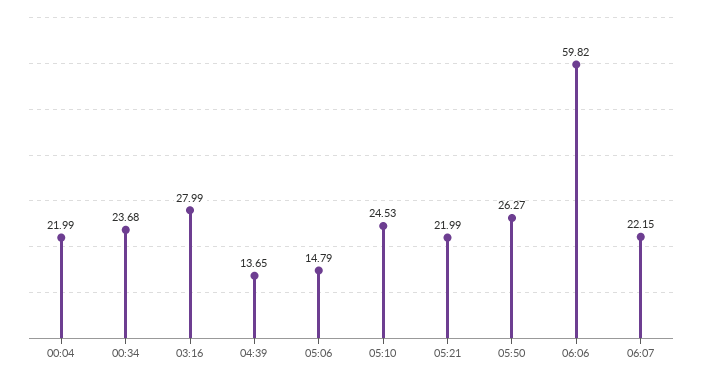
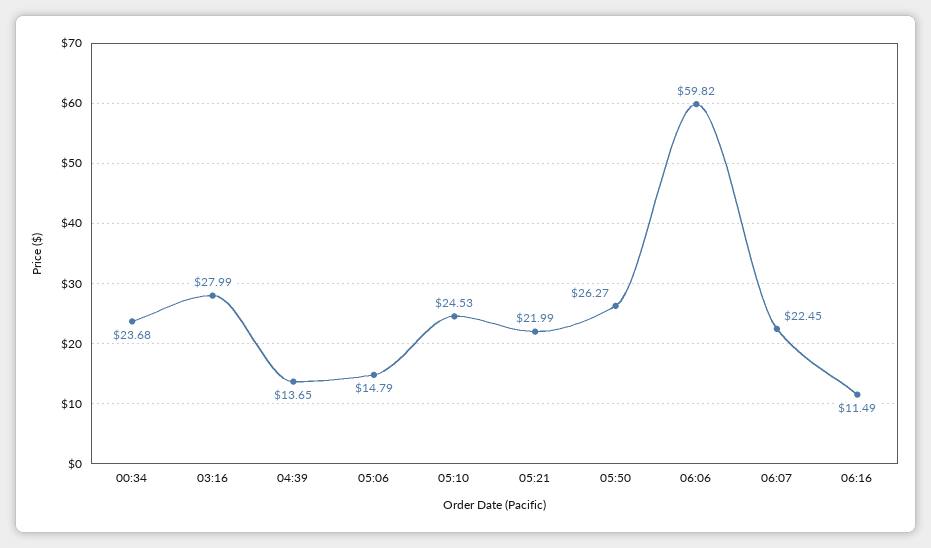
00:04: 21.99 -> none
06:07: 22.15 -> 22.45
06:16: none -> 11.49

